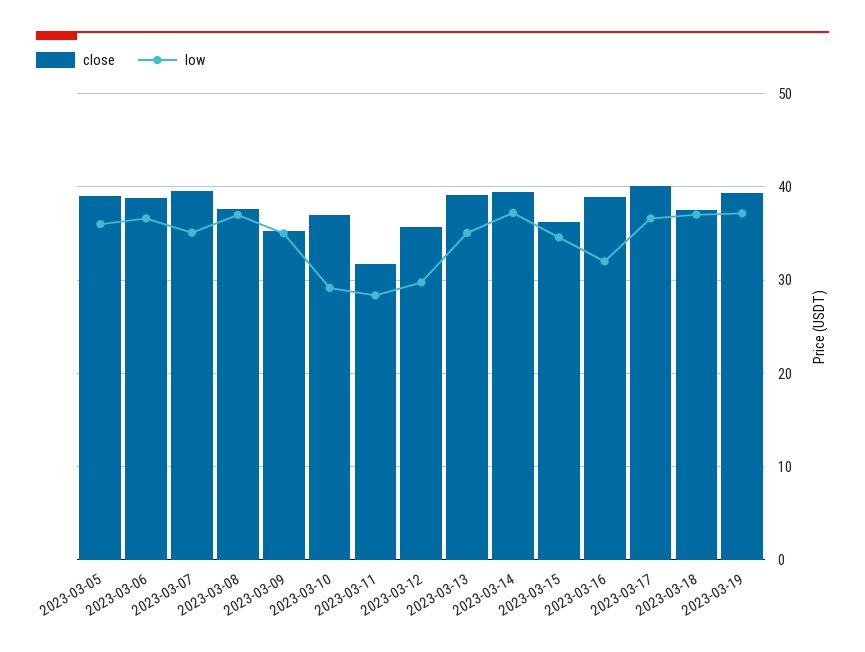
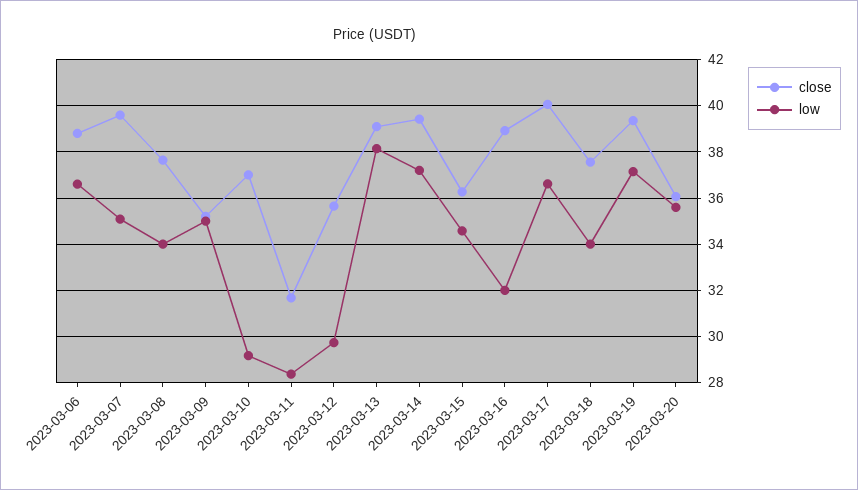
close, 2023-03-05: 39 -> none
low, 2023-03-05: 36 -> none
low, 2023-03-08: 37 -> 34
low, 2023-03-13: 35 -> 38
low, 2023-03-18: 37 -> 34
close, 2023-03-20: none -> 36
low, 2023-03-20: none -> 35.5

